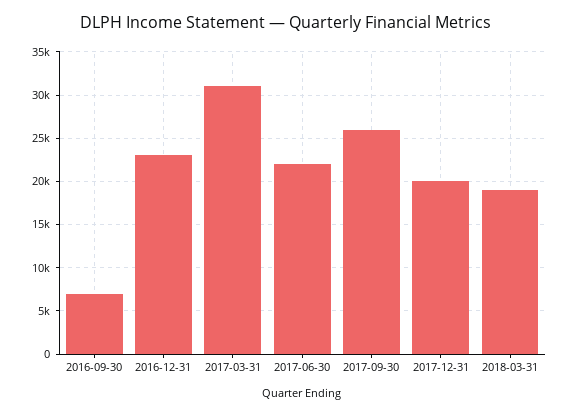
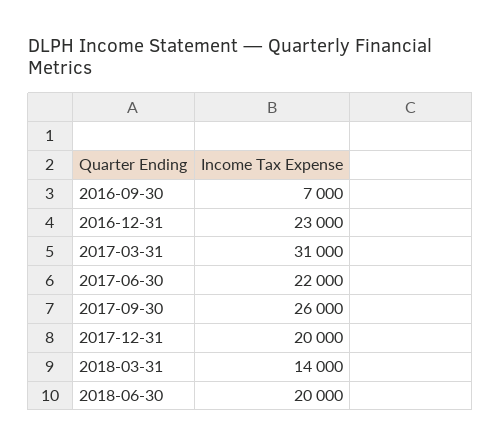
2018-03-31: 19000 -> 14000
2018-06-30: none -> 20000

